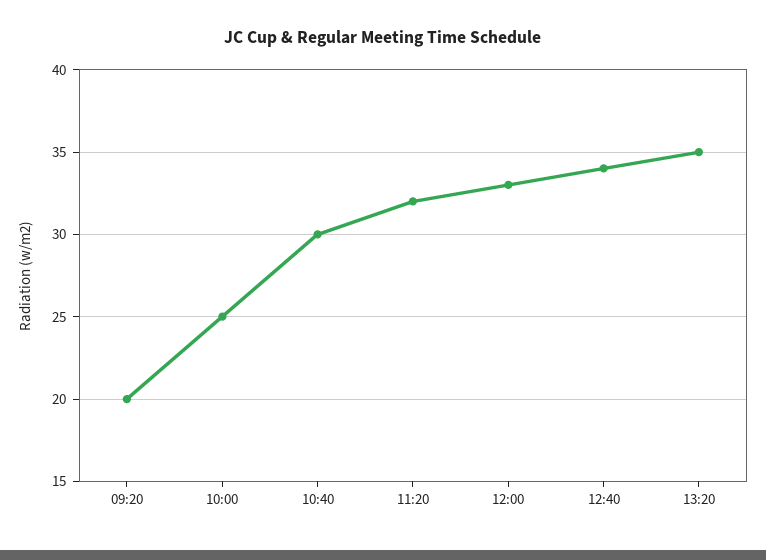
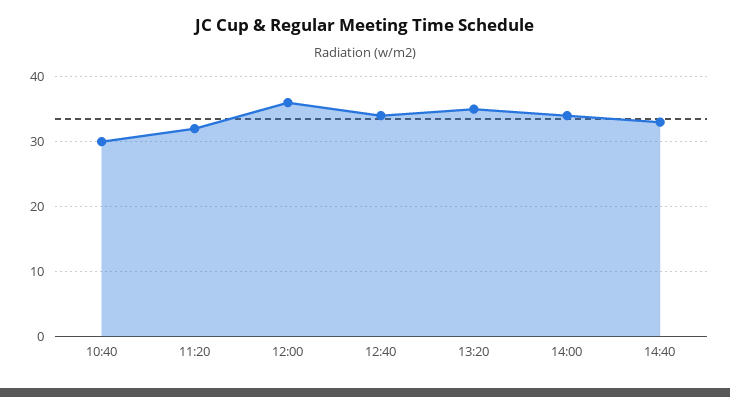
09:20: 20 -> none
10:00: 25 -> none
12:00: 33 -> 36
14:00: none -> 34
14:40: none -> 33

